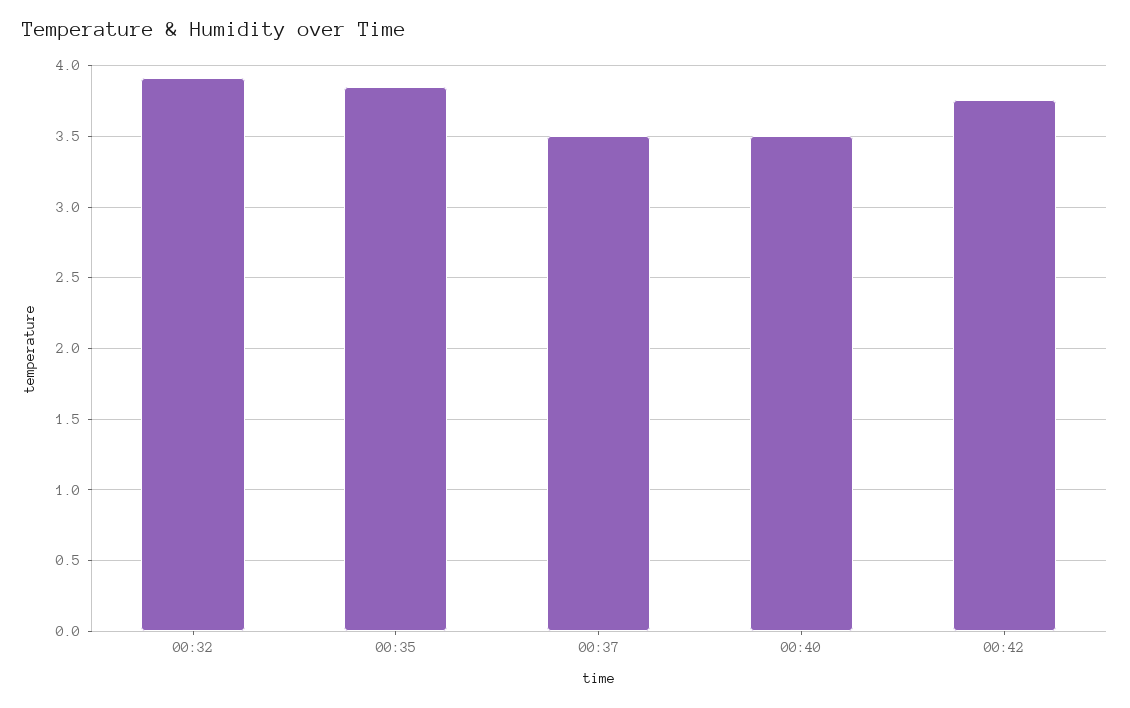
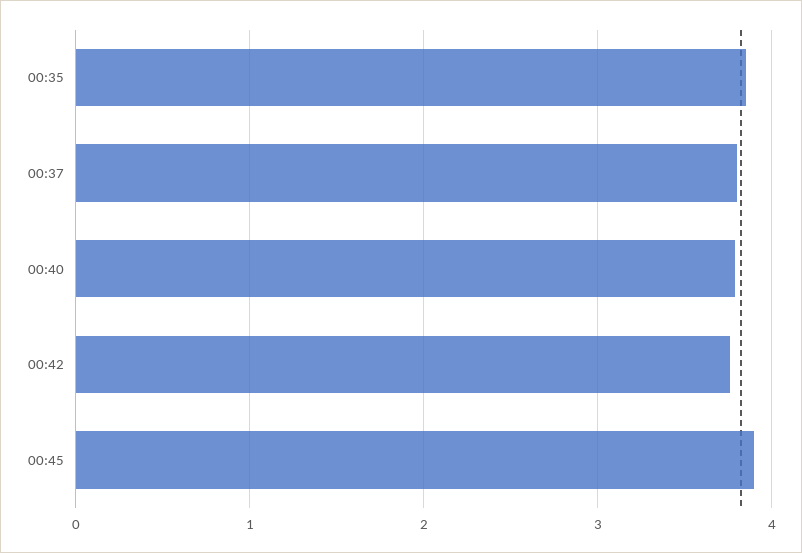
00:32: 3.9 -> none
00:37: 3.5 -> 3.8
00:40: 3.5 -> 3.8
00:45: none -> 3.9

